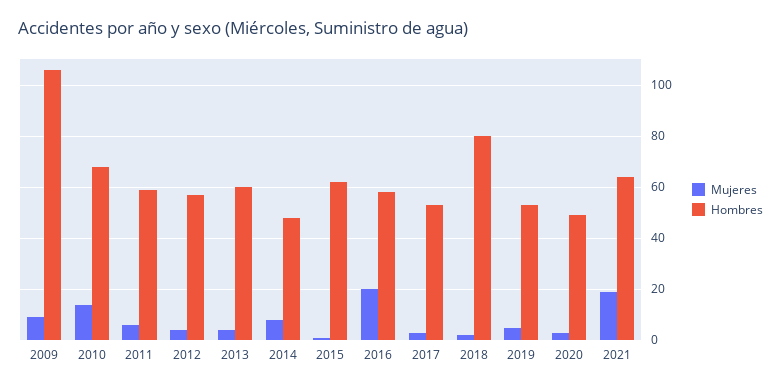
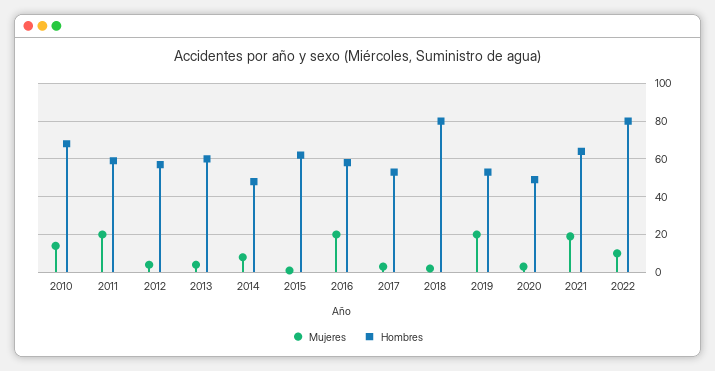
Mujeres, 2009: 10 -> none
Hombres, 2009: 105 -> none
Mujeres, 2011: 5 -> 20
Mujeres, 2019: 5 -> 20
Mujeres, 2022: none -> 10
Hombres, 2022: none -> 80

